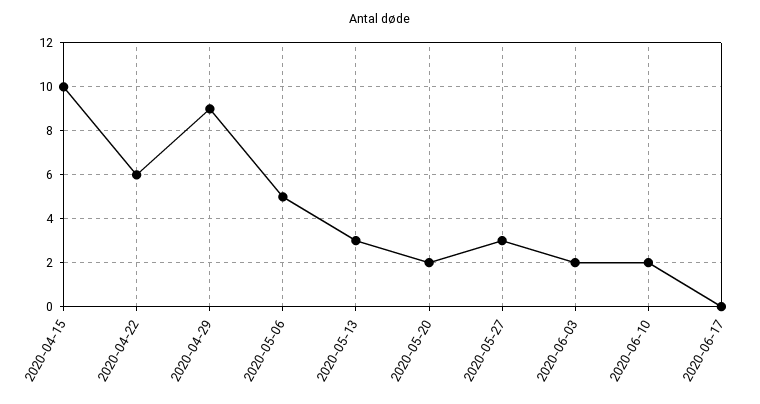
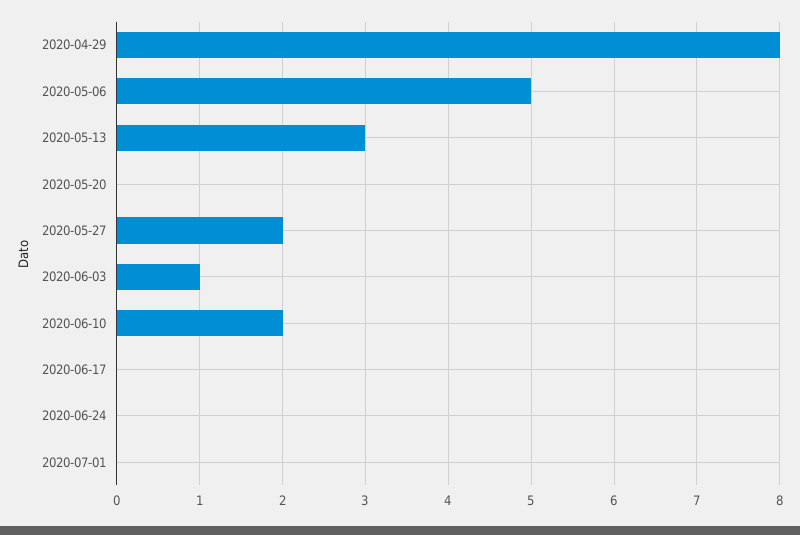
2020-04-15: 10 -> none
2020-04-22: 6 -> none
2020-04-29: 9 -> 8
2020-05-20: 2 -> 0
2020-05-27: 3 -> 2
2020-06-03: 2 -> 1
2020-06-24: none -> 0
2020-07-01: none -> 0

